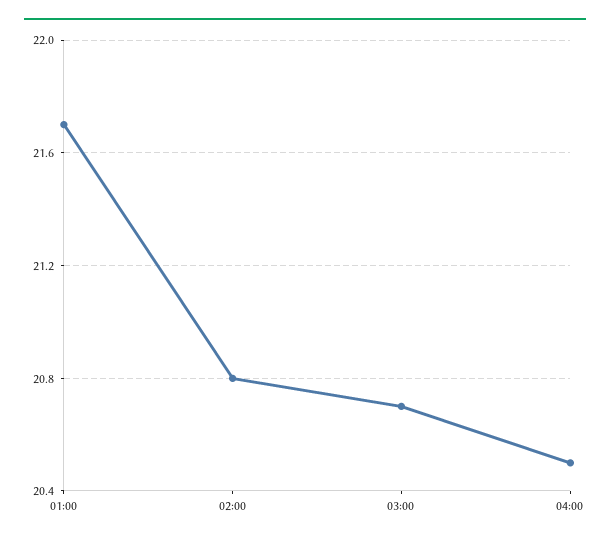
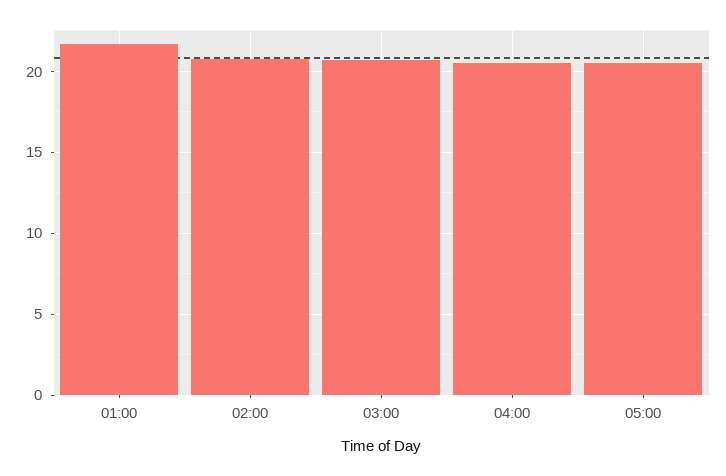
05:00: none -> 20.5

